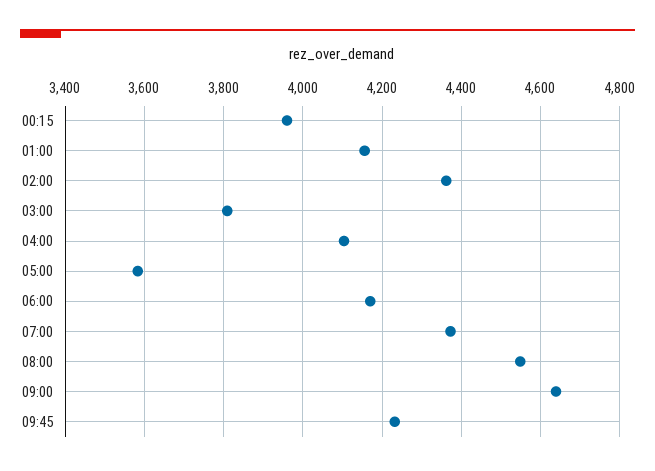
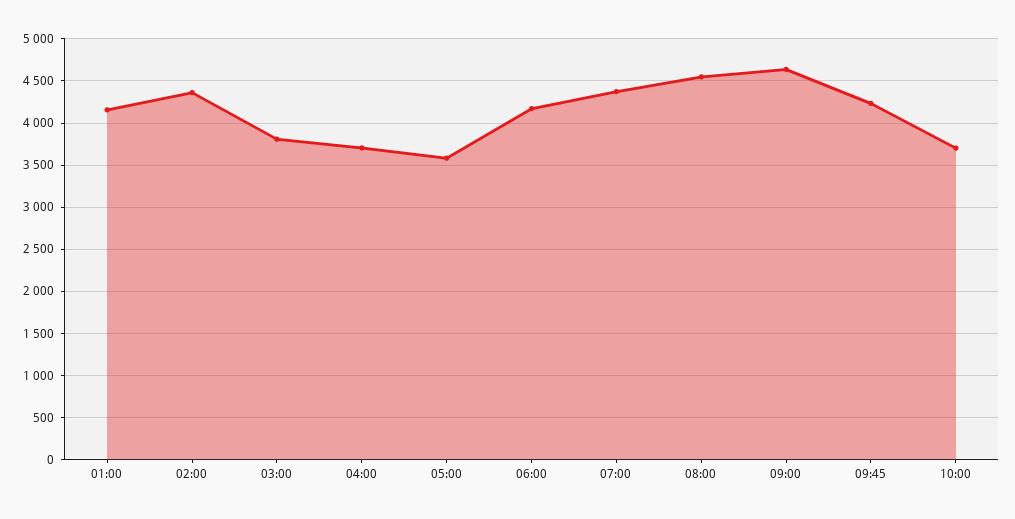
00:15: 3960 -> none
04:00: 4100 -> 3700
10:00: none -> 3700

